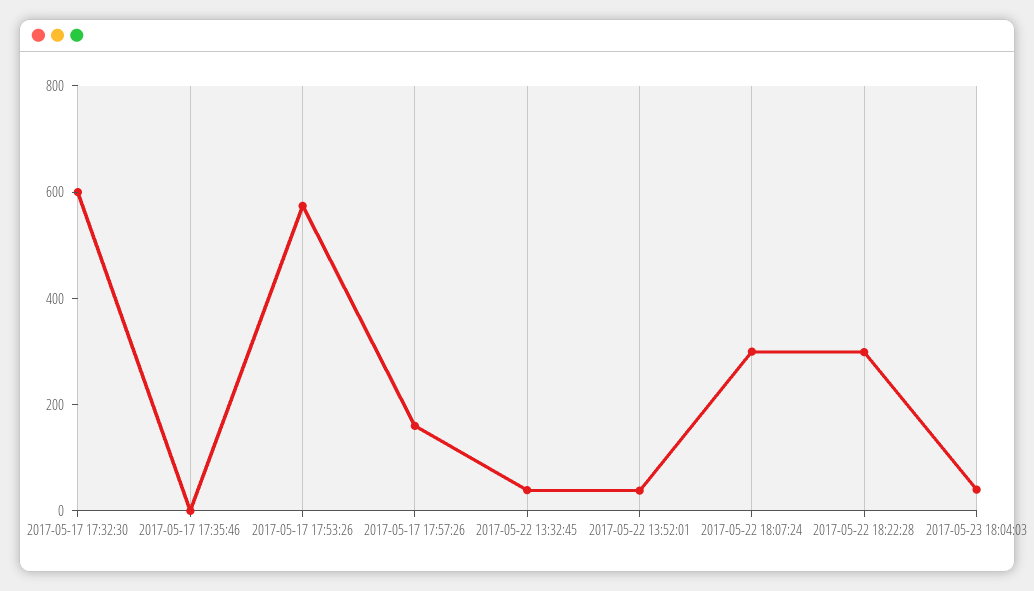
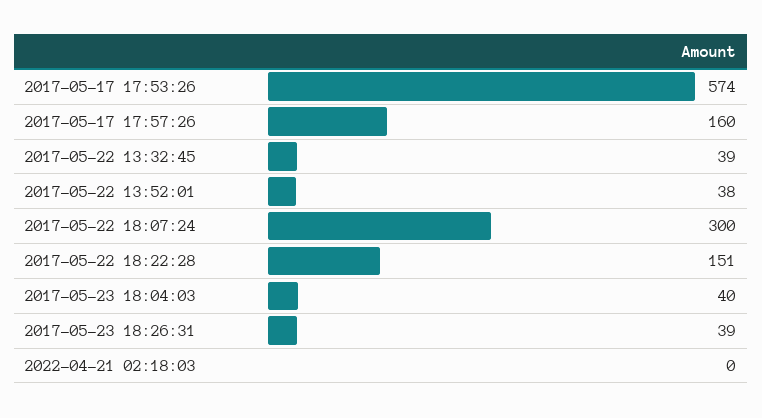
2017-05-17 17:32:30: 600 -> none
2017-05-17 17:35:46: 0 -> none
2017-05-22 18:22:28: 300 -> 151
2017-05-23 18:26:31: none -> 39
2022-04-21 02:18:03: none -> 0

